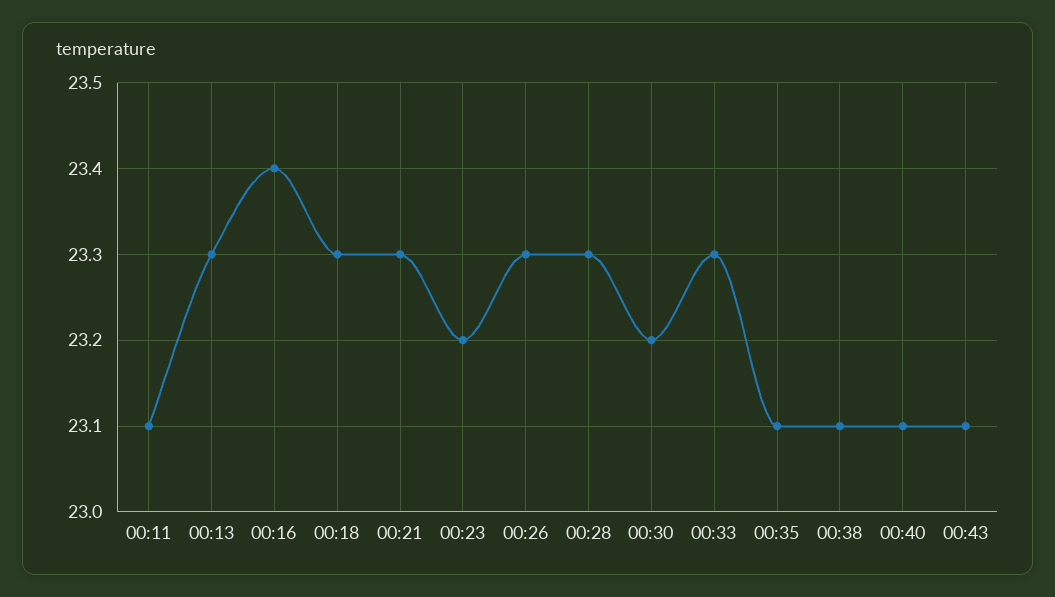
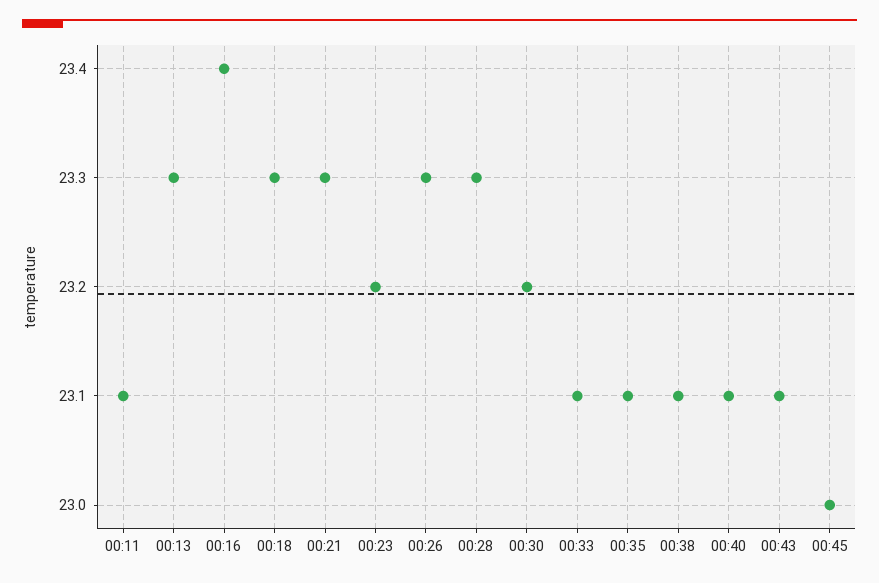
00:33: 23.3 -> 23.1
00:45: none -> 23

